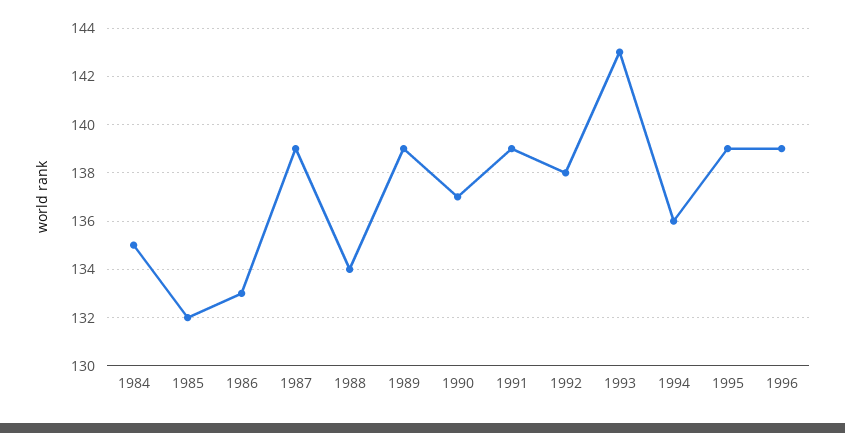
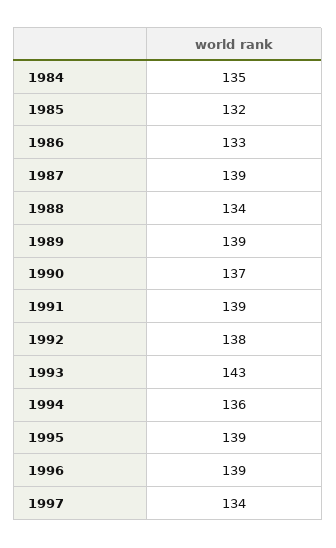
1997: none -> 134

